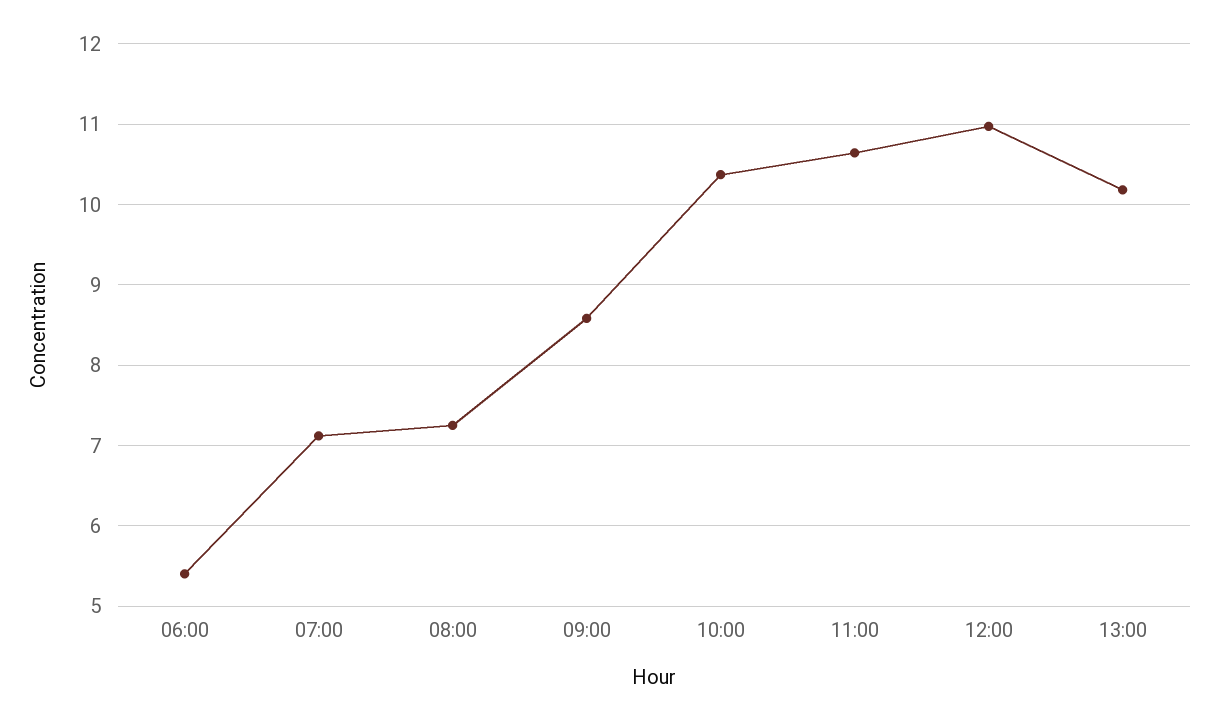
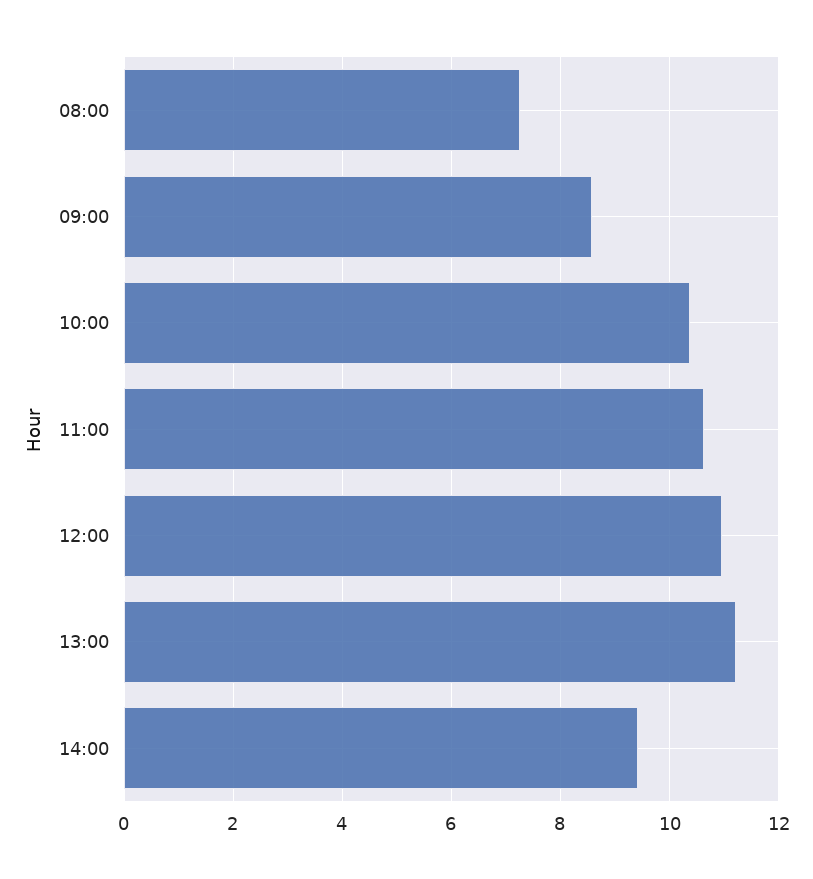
06:00: 5.4 -> none
07:00: 7.1 -> none
13:00: 10.2 -> 11.2
14:00: none -> 9.4

